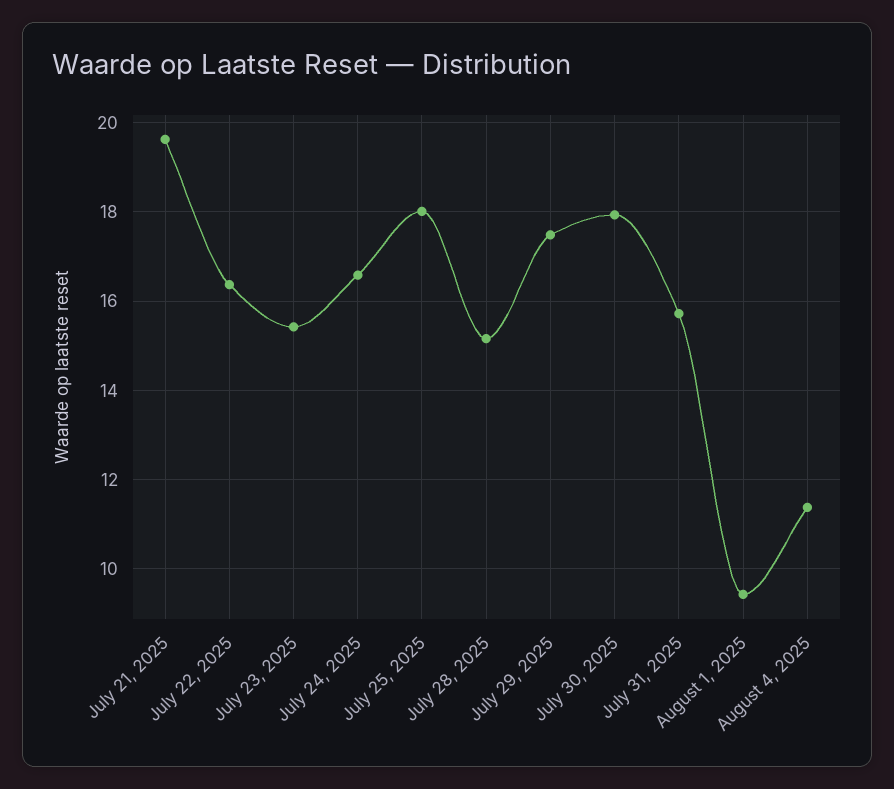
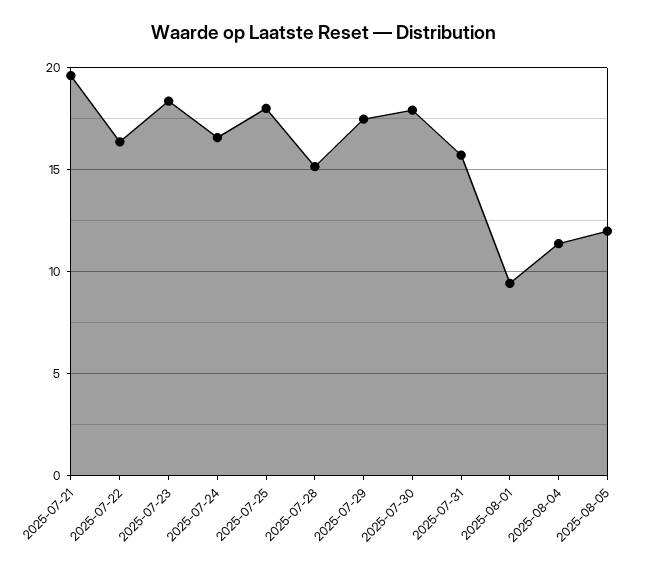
July 23, 2025: 15.4 -> 18.5
2025-08-05: none -> 12

